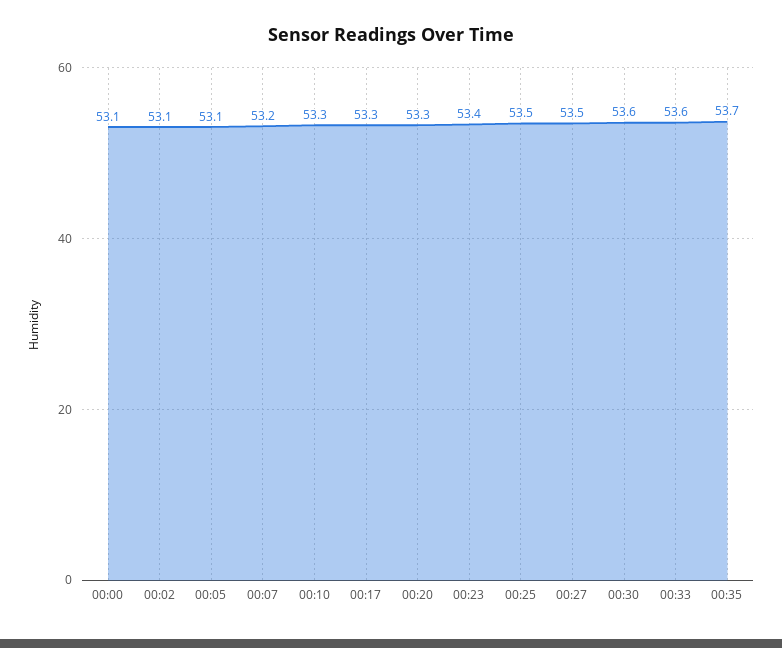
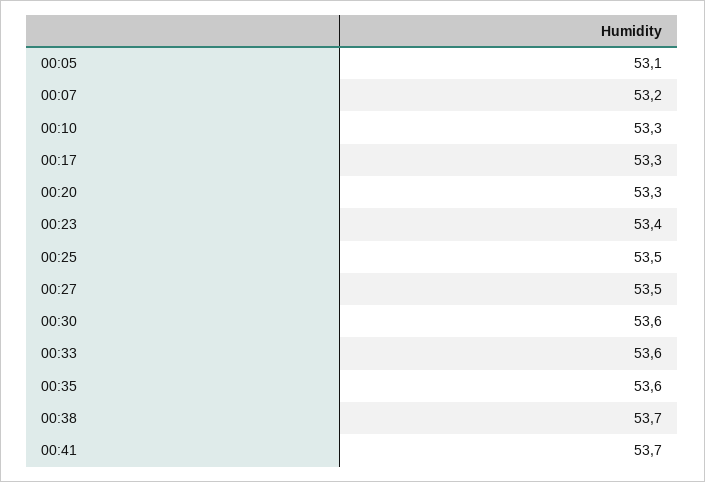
00:00: 53.1 -> none
00:02: 53.1 -> none
00:35: 53.7 -> 53.6
00:38: none -> 53.7
00:41: none -> 53.7

